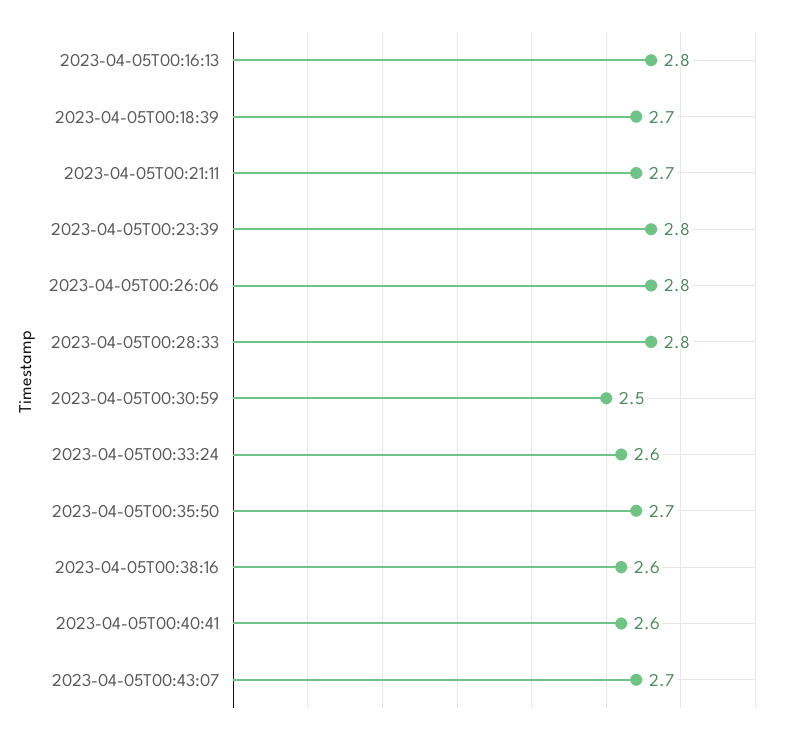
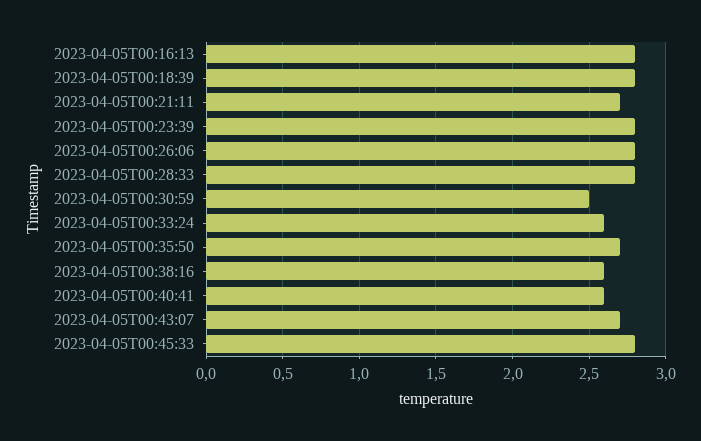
2023-04-05T00:18:39: 2.7 -> 2.8
2023-04-05T00:45:33: none -> 2.8

